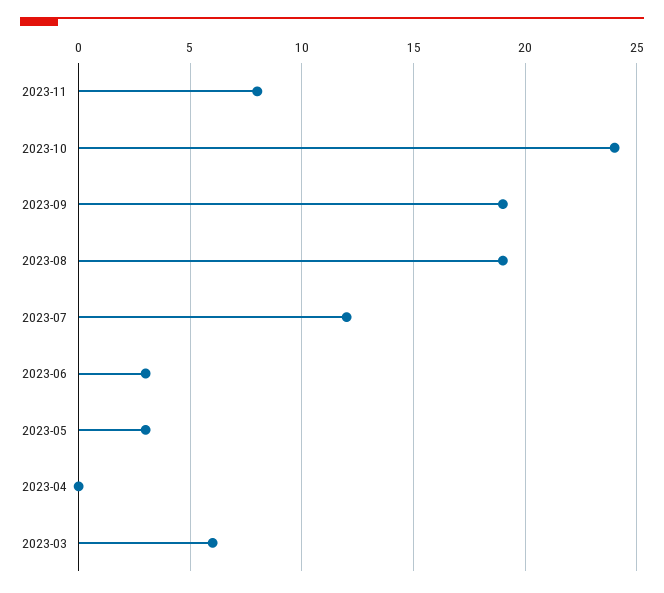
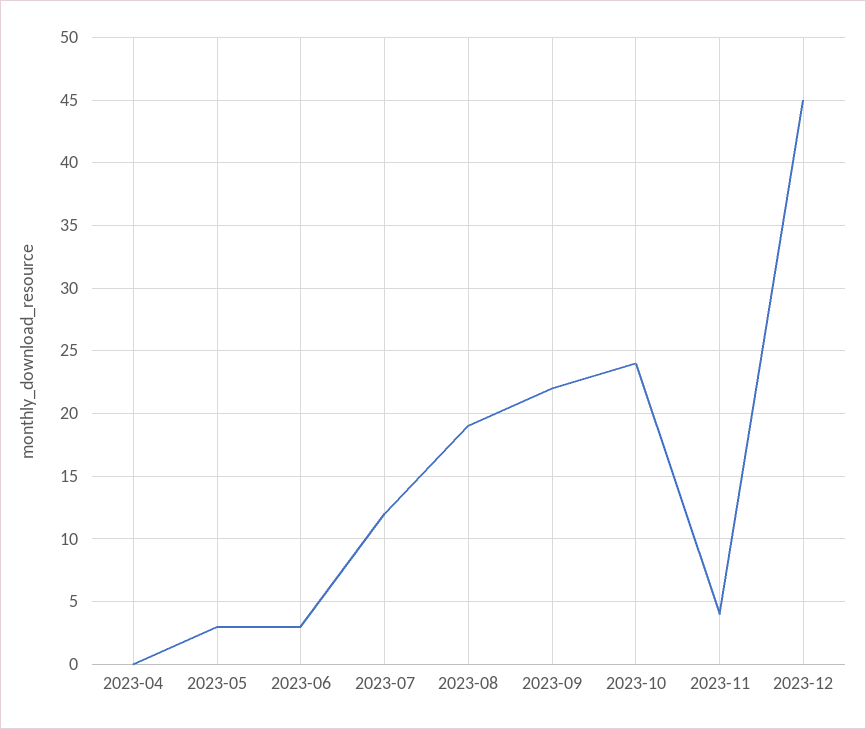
2023-11: 8 -> 4
2023-09: 19 -> 22
2023-03: 6 -> none
2023-12: none -> 45

